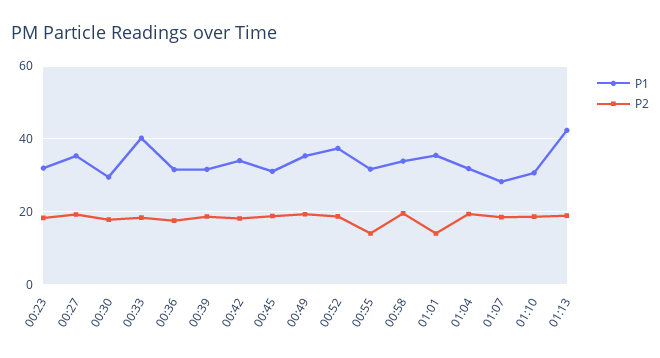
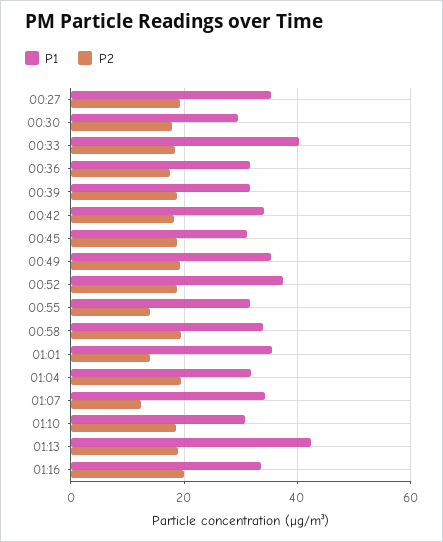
P1, 00:23: 32 -> none
P2, 00:23: 18 -> none
P1, 01:07: 28 -> 34
P2, 01:07: 18 -> 12
P1, 01:16: none -> 34
P2, 01:16: none -> 20

